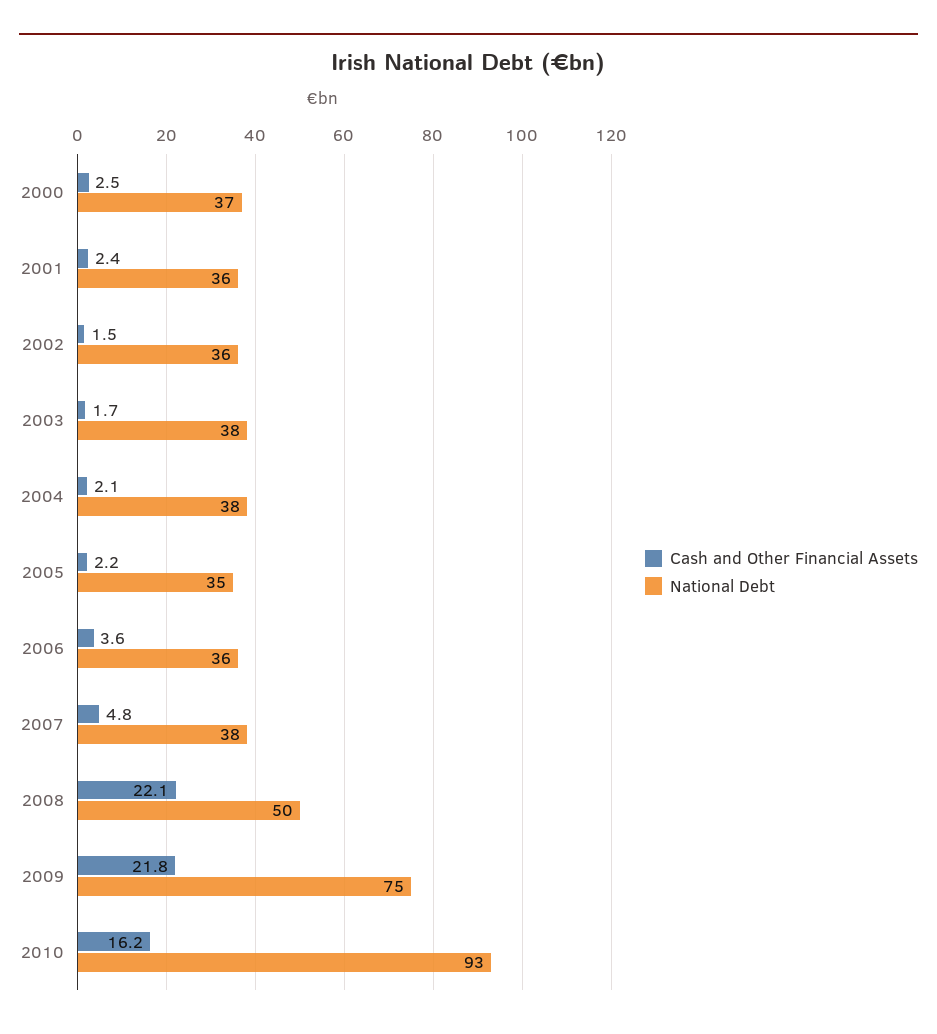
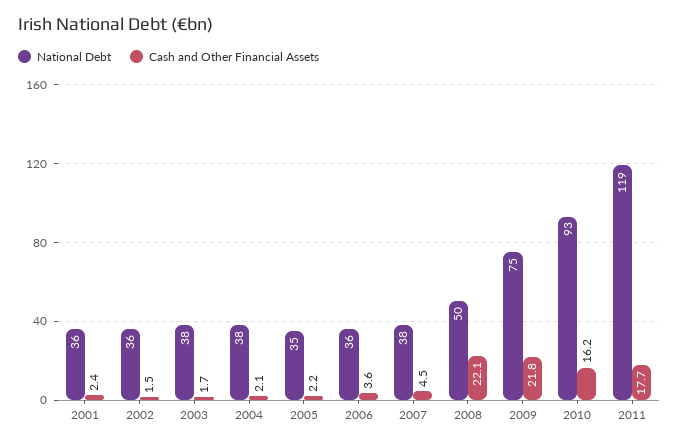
Cash and Other Financial Assets, 2000: 2.5 -> none
National Debt, 2000: 37 -> none
Cash and Other Financial Assets, 2007: 4.8 -> 4.5
National Debt, 2011: none -> 119
Cash and Other Financial Assets, 2011: none -> 17.7

